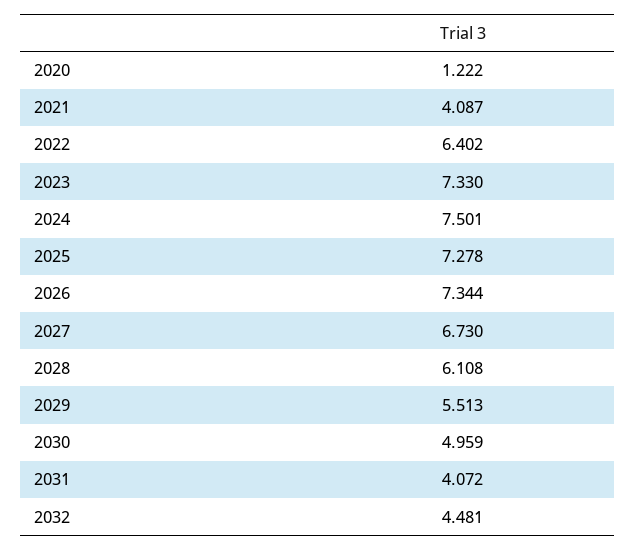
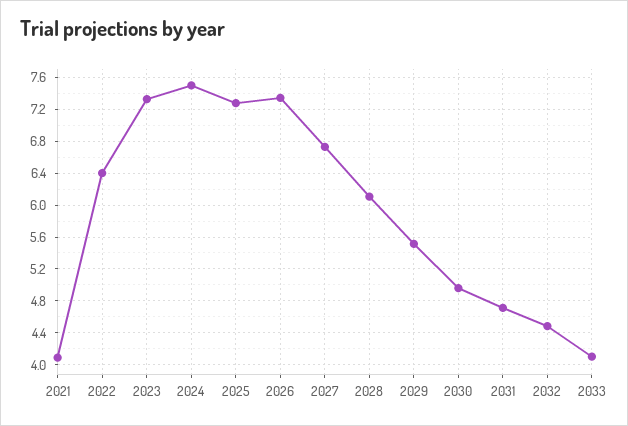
2020: 1.222 -> none
2031: 4.072 -> 4.7
2033: none -> 4.1

